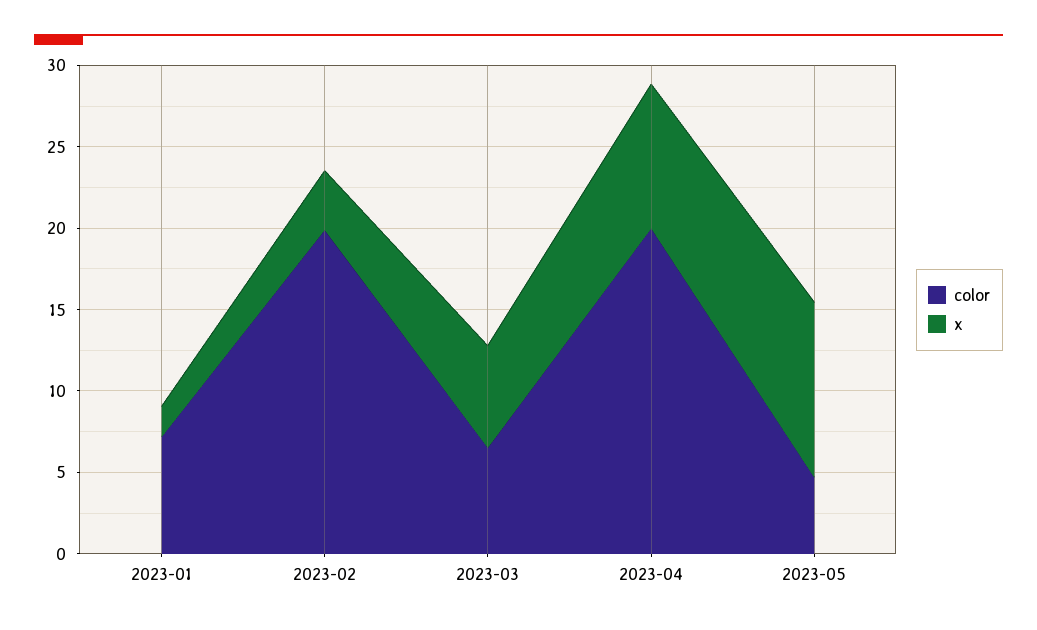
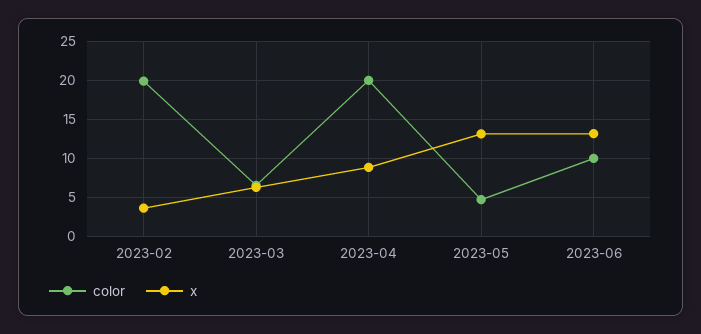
color, 2023-01: 7 -> none
x, 2023-01: 2 -> none
x, 2023-05: 11 -> 13
color, 2023-06: none -> 10
x, 2023-06: none -> 13

